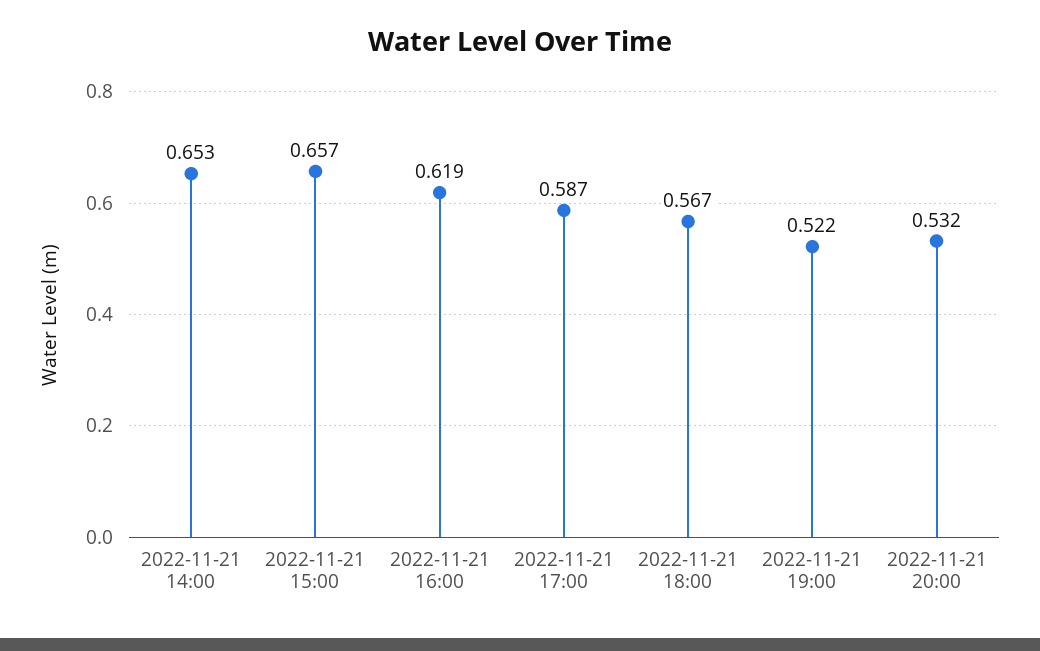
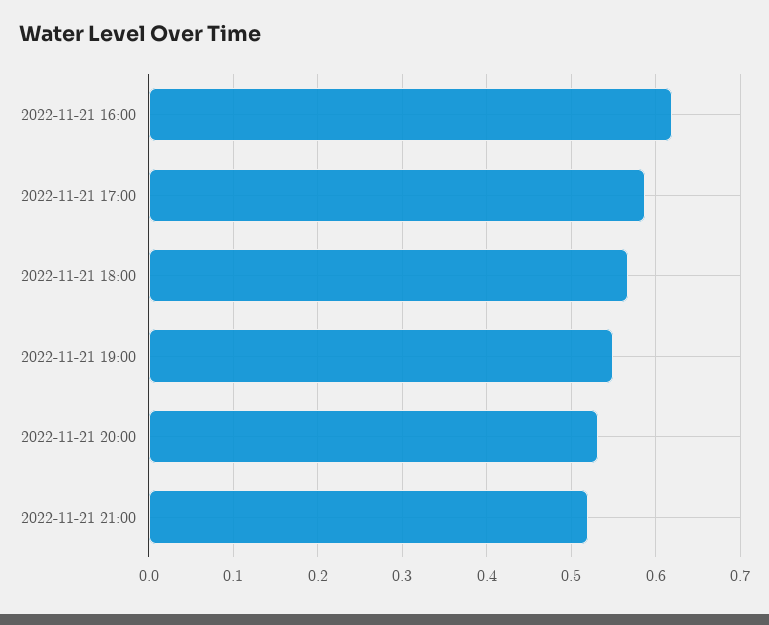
2022-11-21 14:00: 0.653 -> none
2022-11-21 15:00: 0.657 -> none
2022-11-21 19:00: 0.522 -> 0.55
2022-11-21 21:00: none -> 0.52

